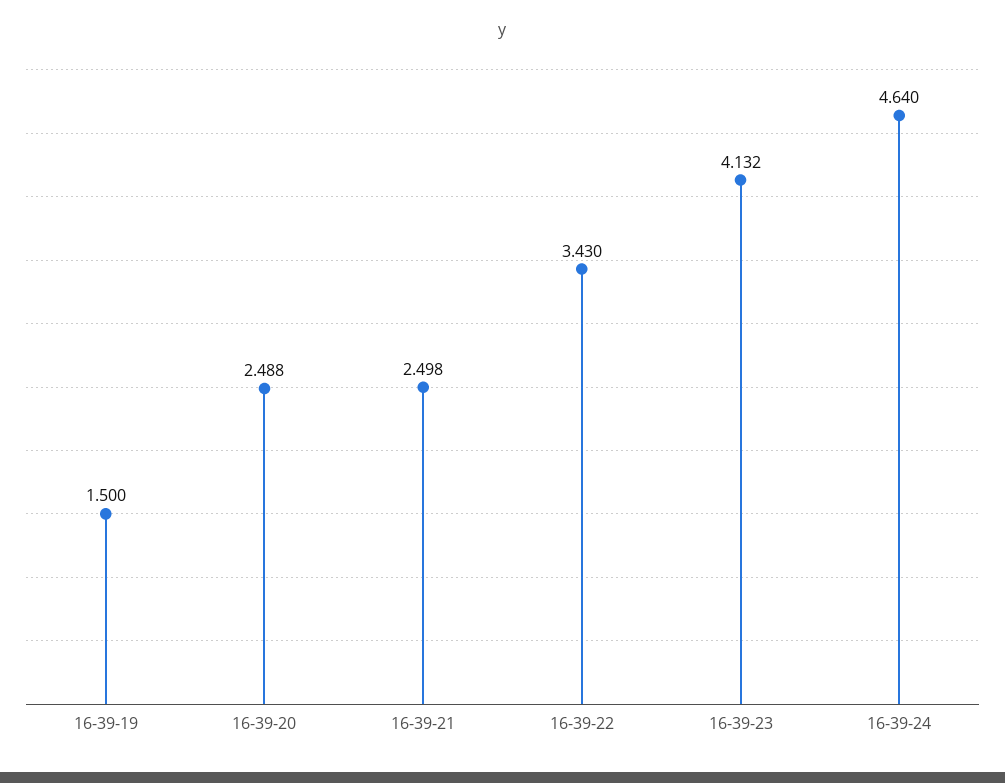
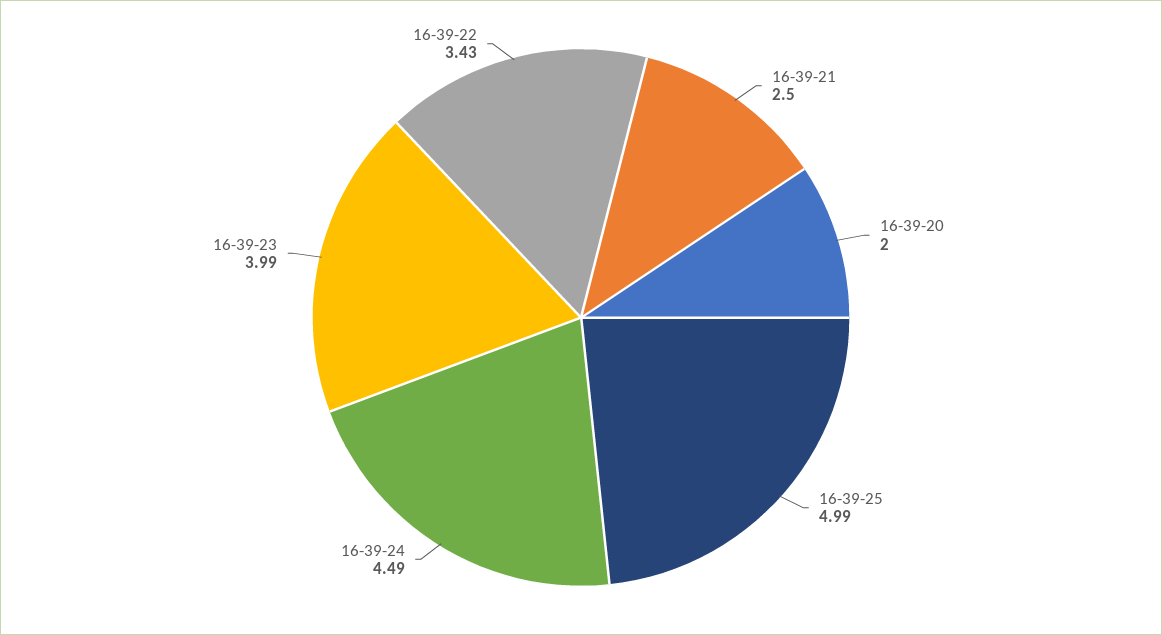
16-39-19: 1.5 -> none
16-39-20: 2.488 -> 2
16-39-23: 4.132 -> 3.99
16-39-24: 4.64 -> 4.49
16-39-25: none -> 4.99

